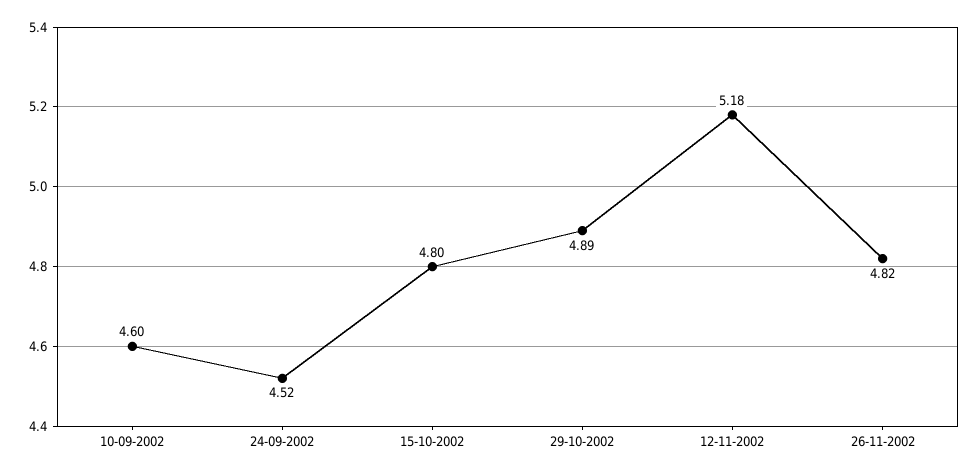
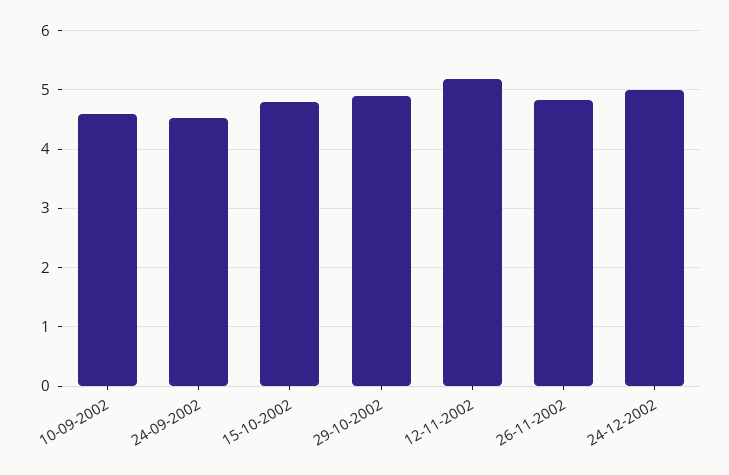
24-12-2002: none -> 5

